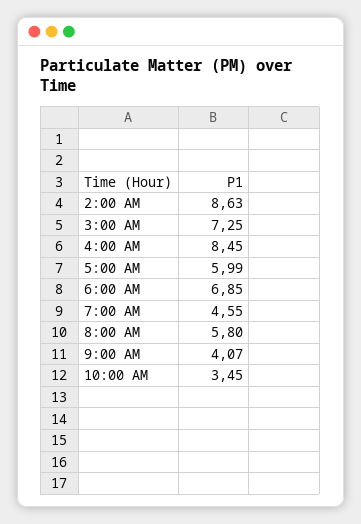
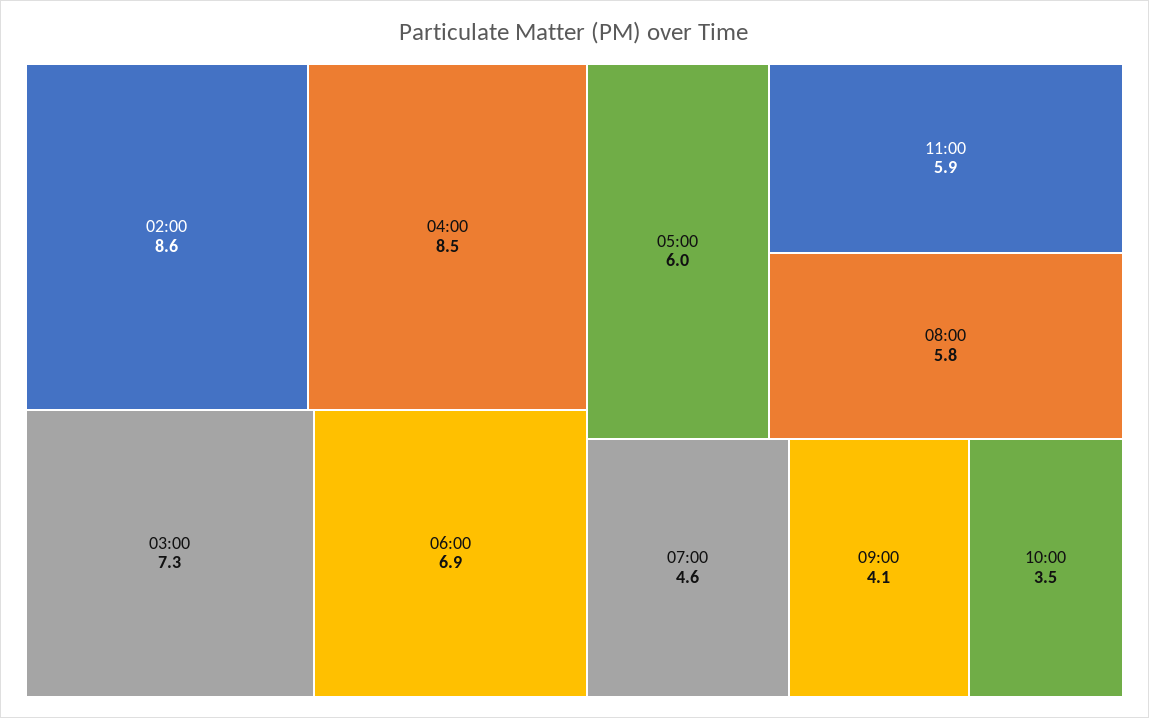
11:00: none -> 5.9

